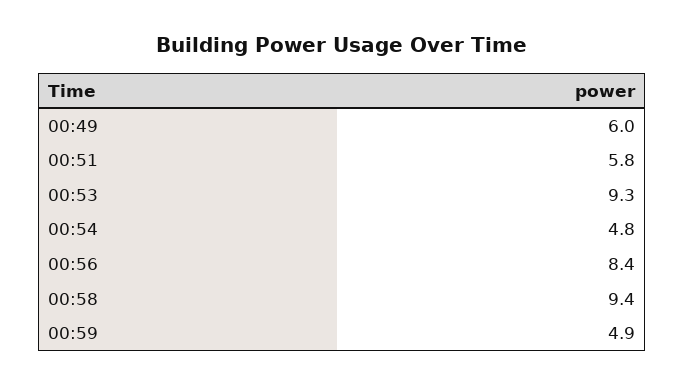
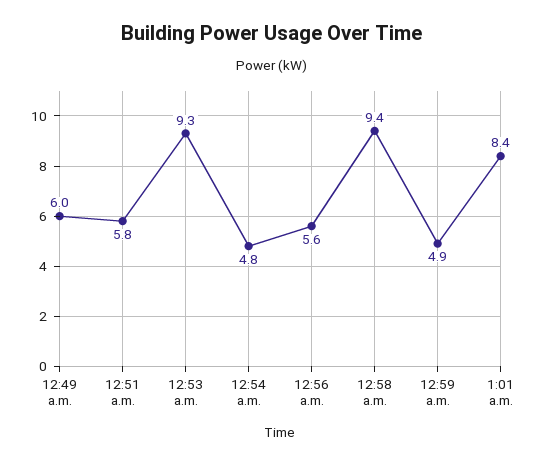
00:56: 8.4 -> 5.6
1:01 a.m.: none -> 8.4

